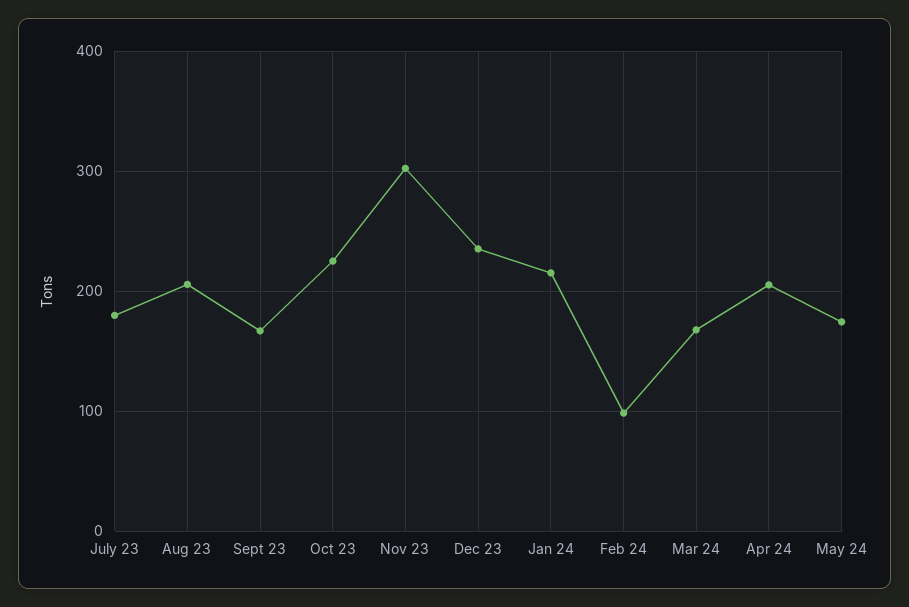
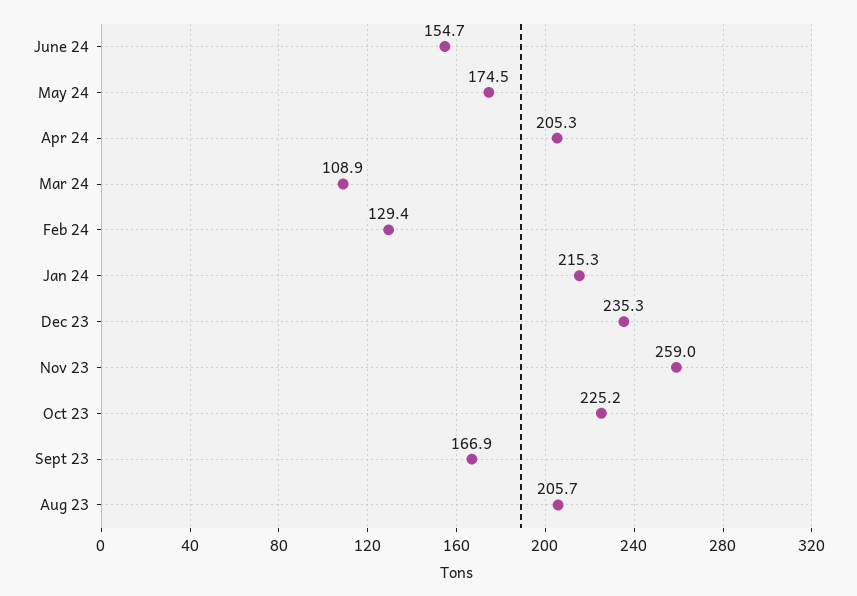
July 23: 180 -> none
Nov 23: 300 -> 259
Feb 24: 100 -> 129.4
Mar 24: 170 -> 108.9
June 24: none -> 154.7

